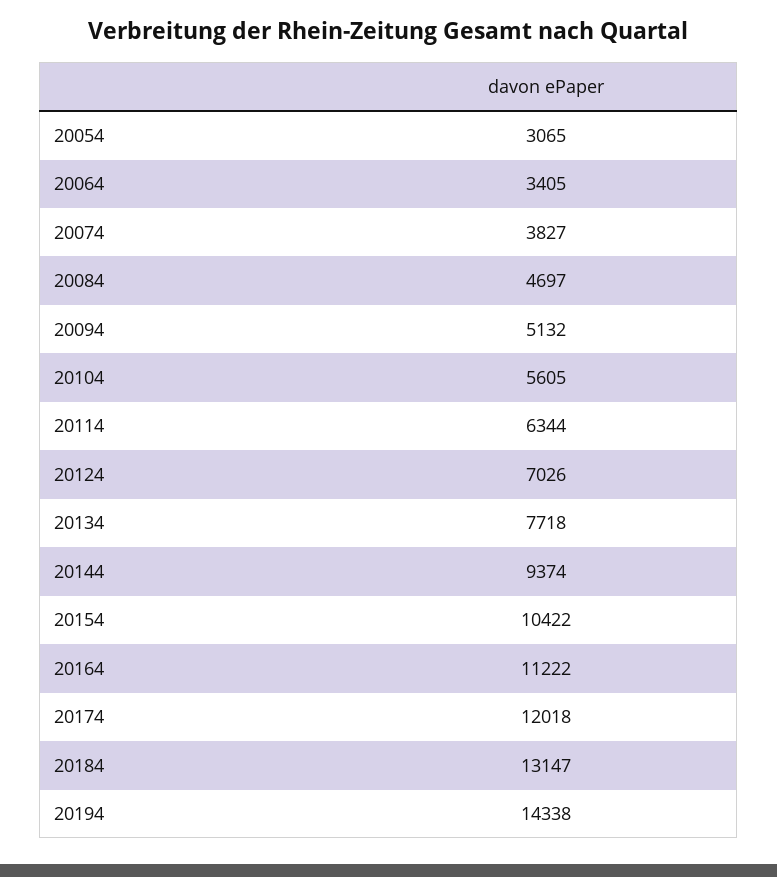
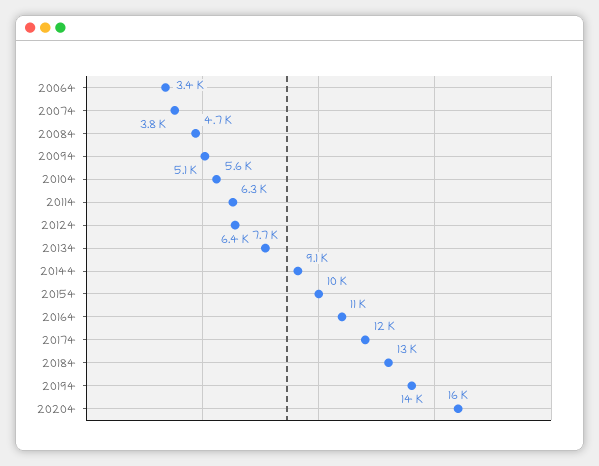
20054: 3065 -> none
20124: 7026 -> 6400
20144: 9374 -> 9100
20204: none -> 16000

